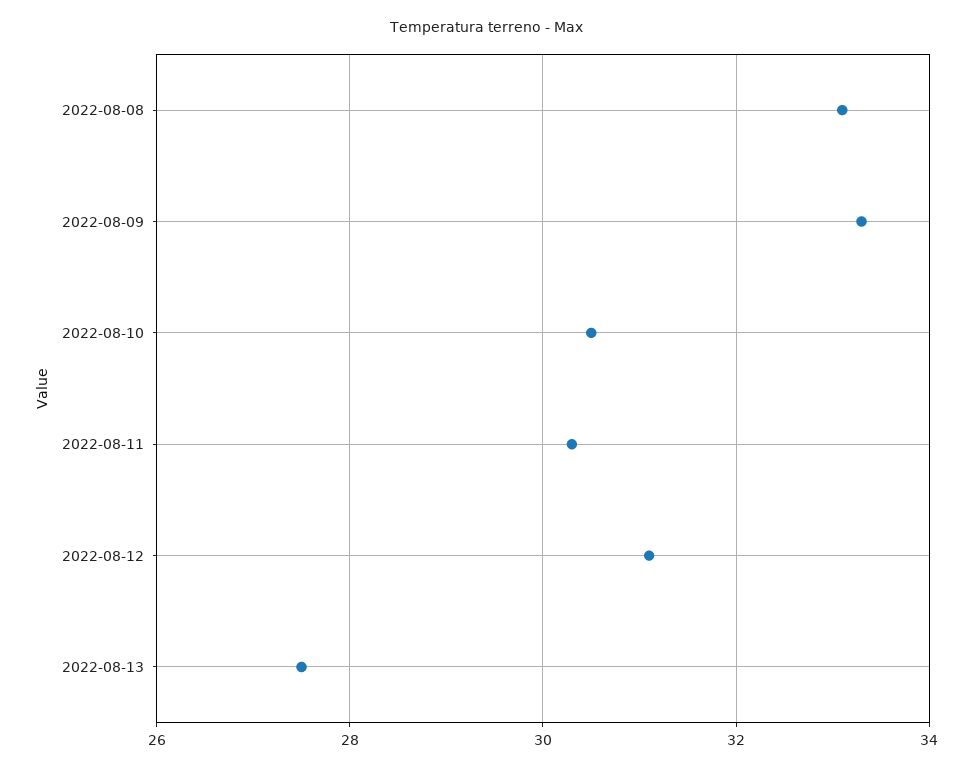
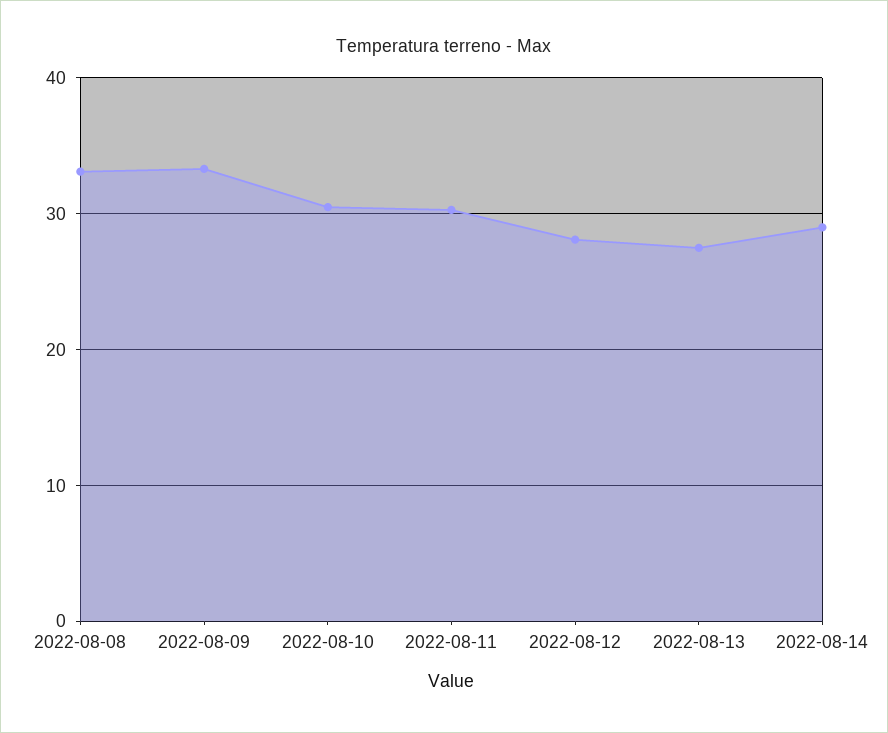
2022-08-12: 31 -> 28
2022-08-14: none -> 29

